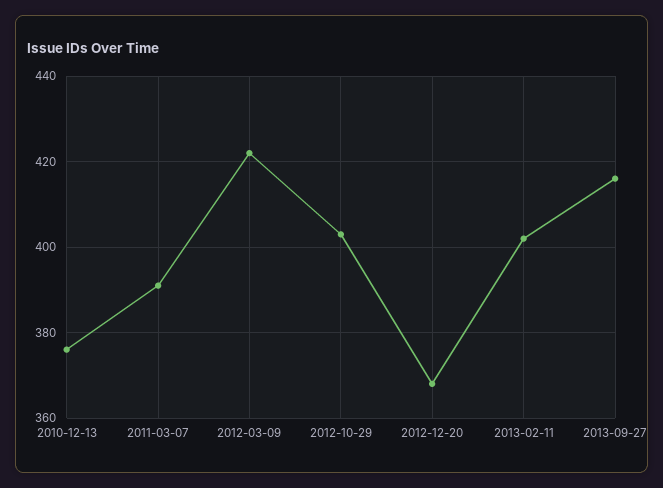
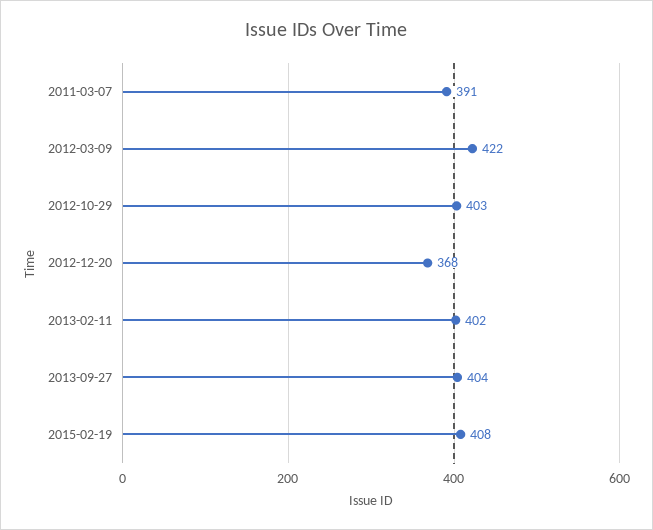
2010-12-13: 375 -> none
2013-09-27: 415 -> 404
2015-02-19: none -> 408

